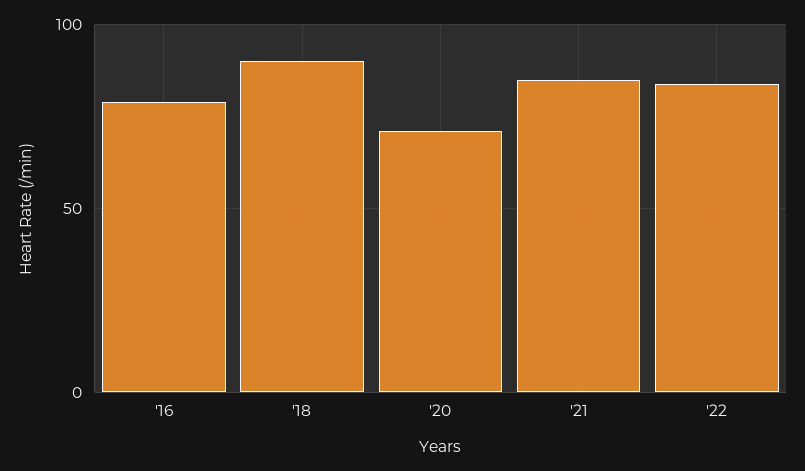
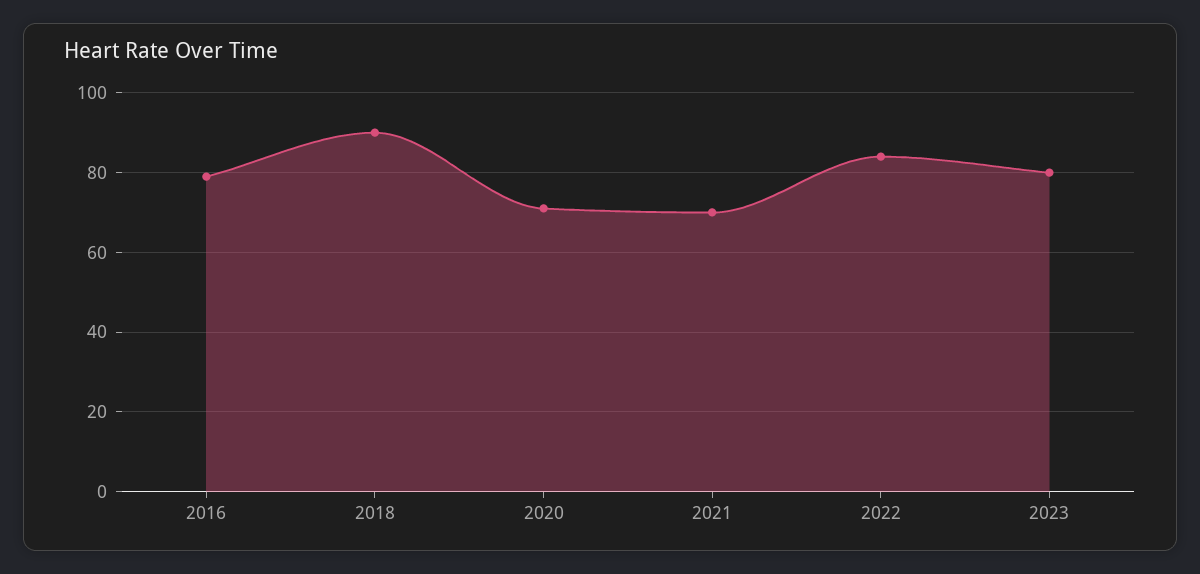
'21: 85 -> 70
2023: none -> 80

